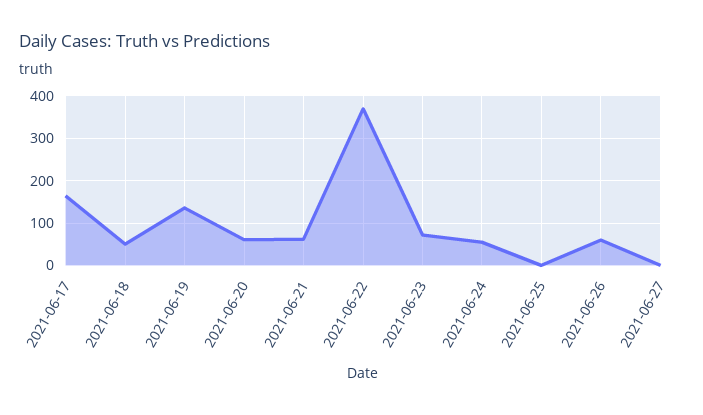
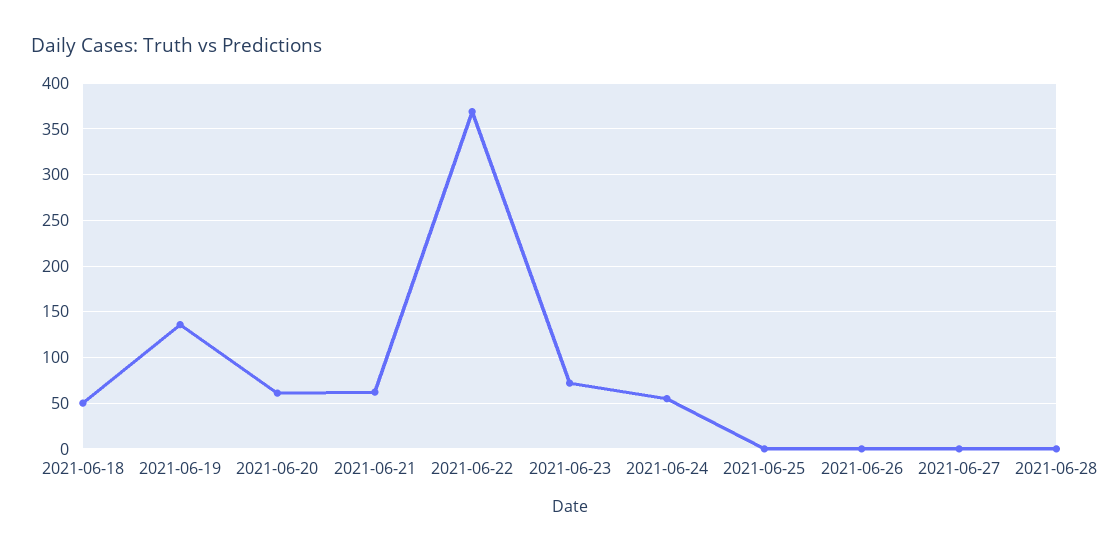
2021-06-17: 160 -> none
2021-06-26: 60 -> 0
2021-06-28: none -> 0

